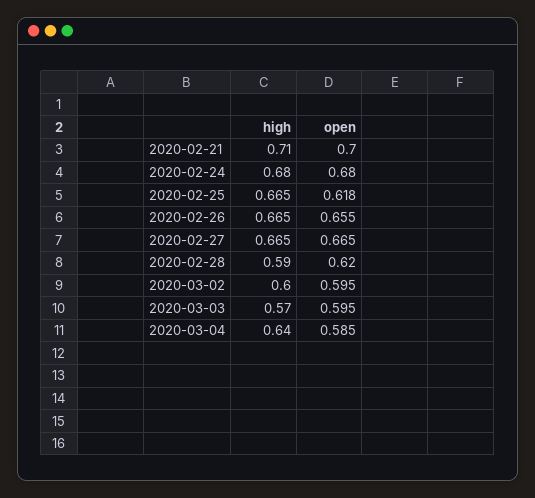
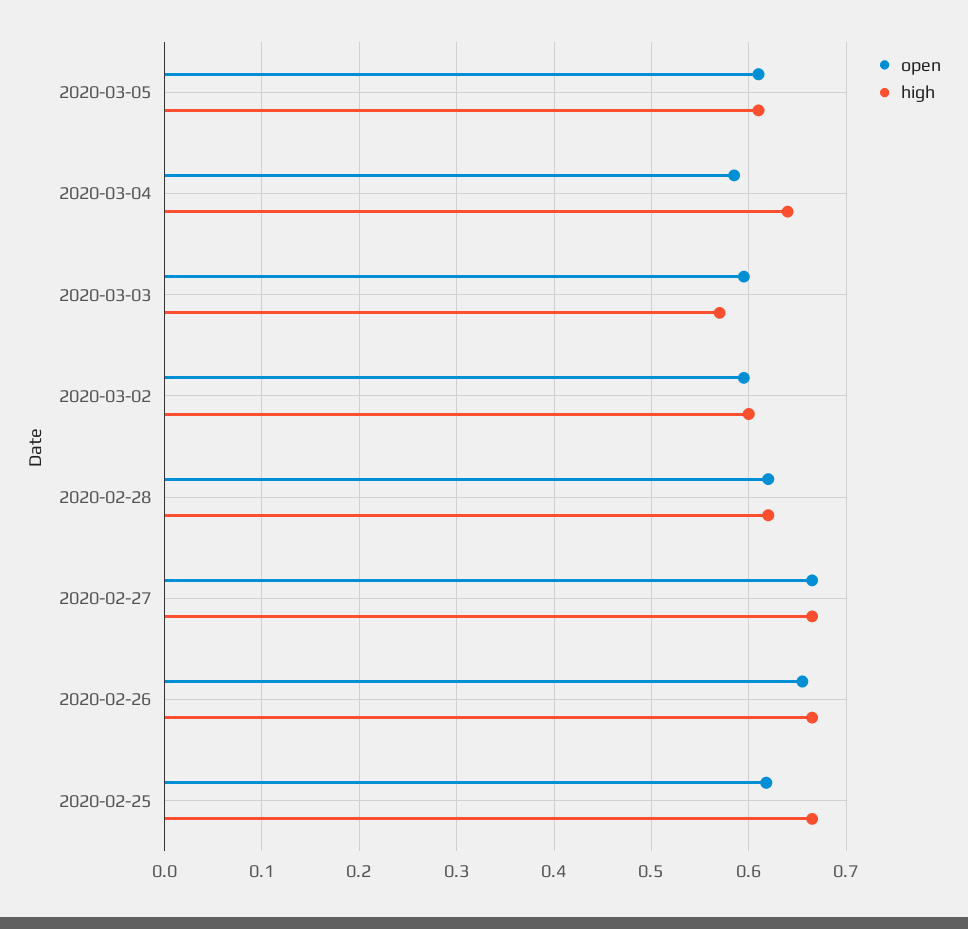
high, 2020-02-21: 0.71 -> none
open, 2020-02-21: 0.7 -> none
high, 2020-02-24: 0.68 -> none
open, 2020-02-24: 0.68 -> none
high, 2020-02-28: 0.59 -> 0.62
open, 2020-03-05: none -> 0.61
high, 2020-03-05: none -> 0.61

